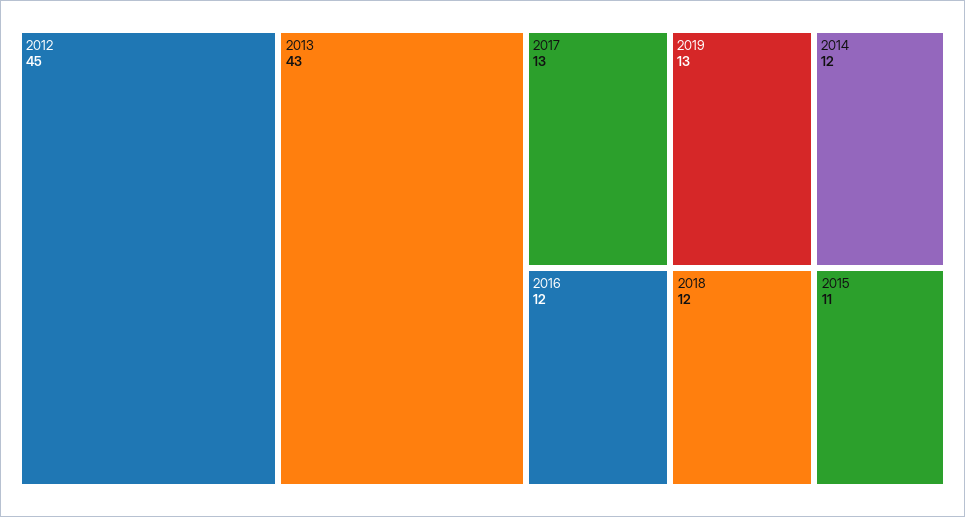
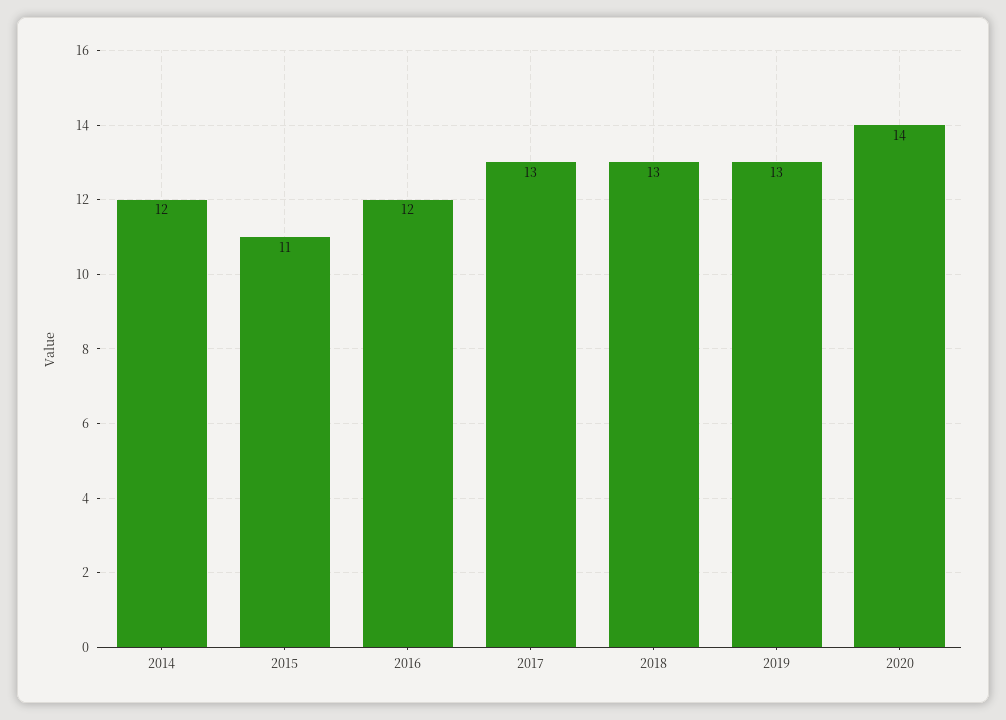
2012: 45 -> none
2013: 43 -> none
2018: 12 -> 13
2020: none -> 14

